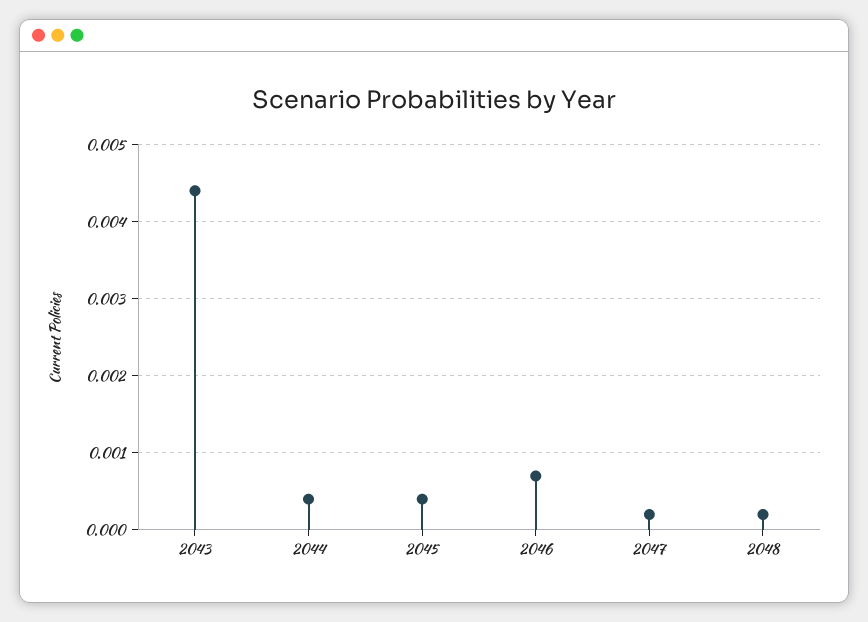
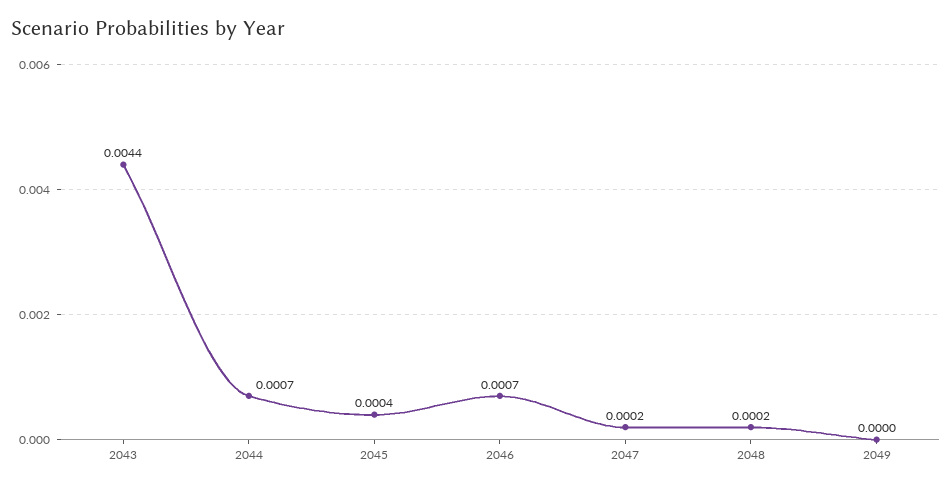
2044: 0.0004 -> 0.0007
2049: none -> 0

